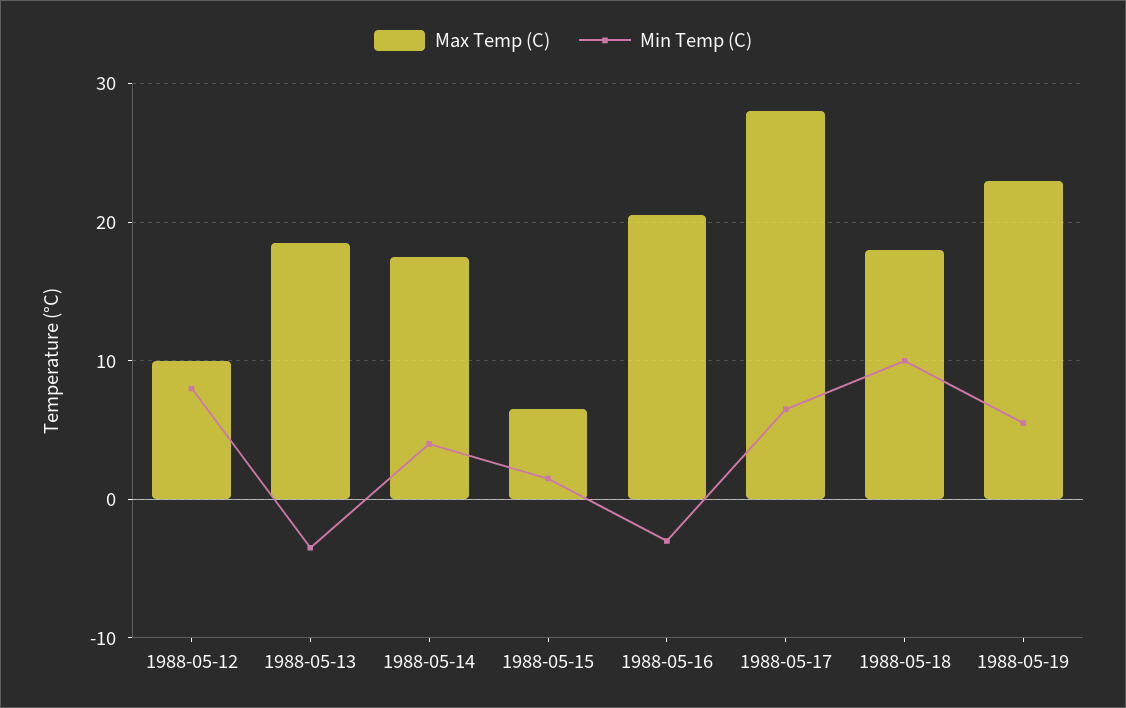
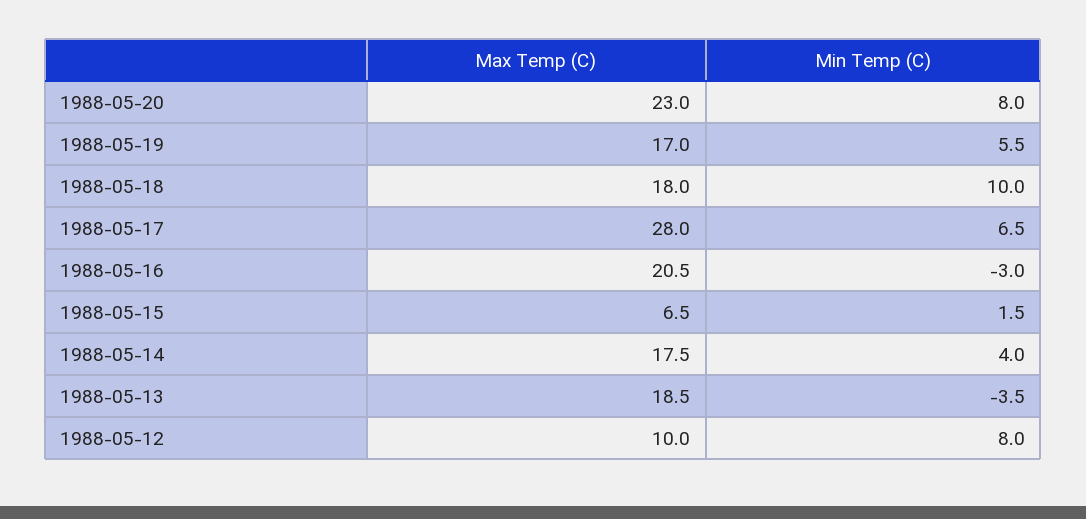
Max Temp (C), 1988-05-19: 23 -> 17
Max Temp (C), 1988-05-20: none -> 23
Min Temp (C), 1988-05-20: none -> 8

